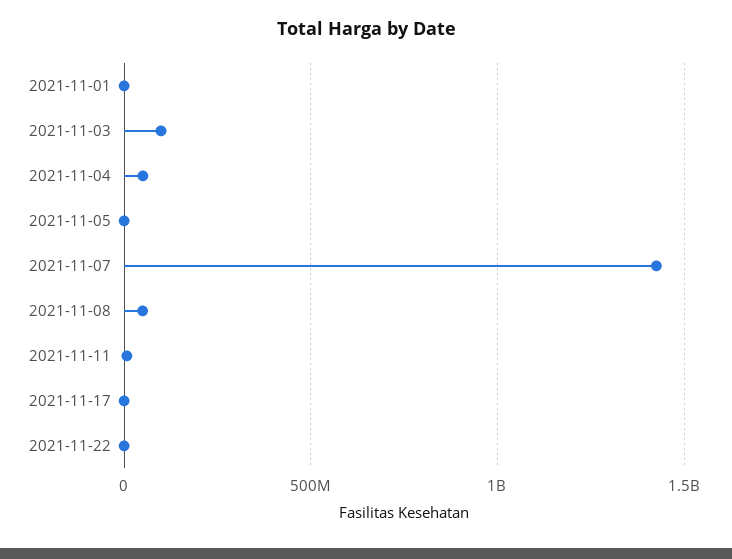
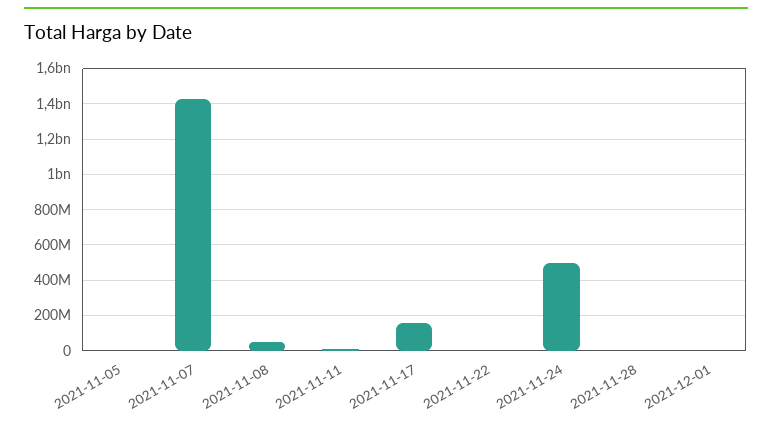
2021-11-01: 0 -> none
2021-11-03: 100000000 -> none
2021-11-04: 50000000 -> none
2021-11-17: 0 -> 150000000
2021-11-24: none -> 500000000
2021-11-28: none -> 0
2021-12-01: none -> 0

